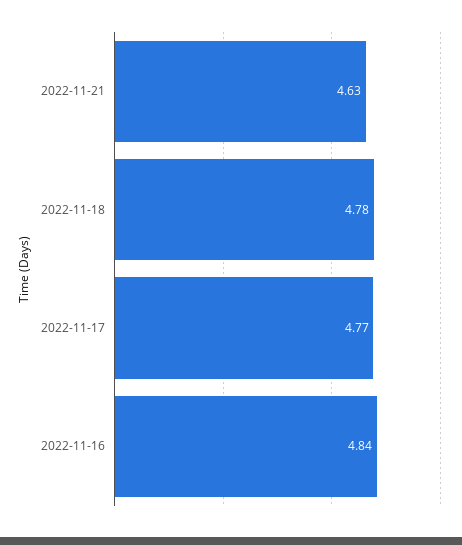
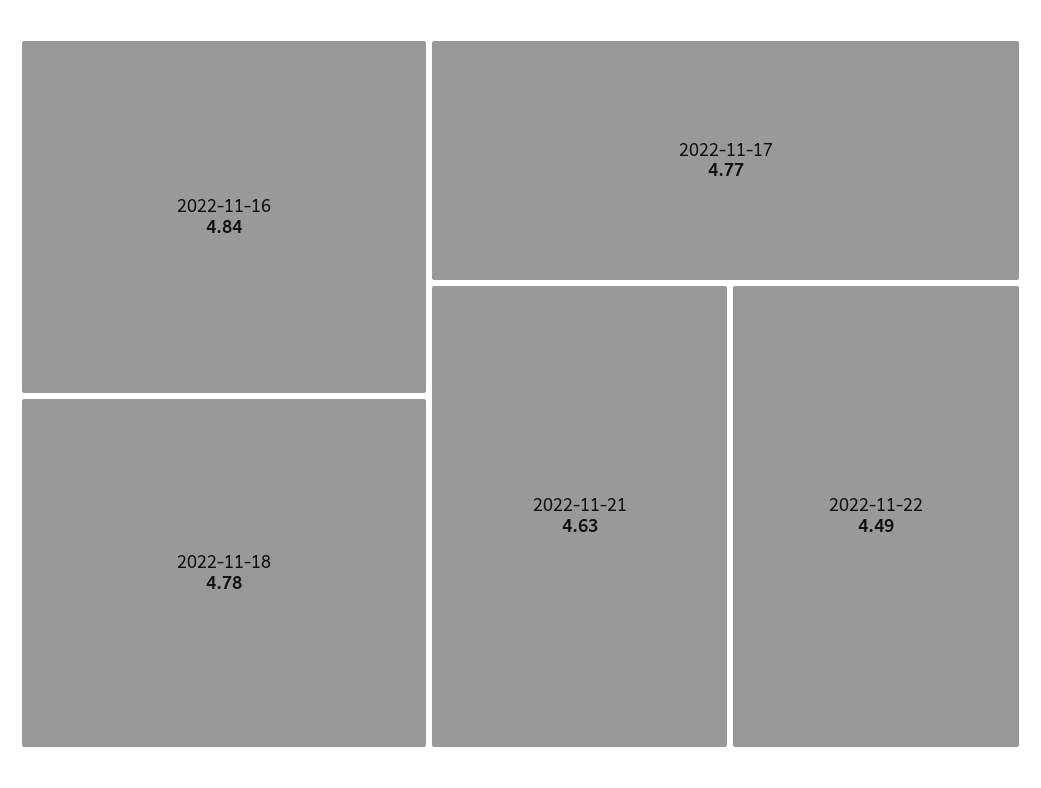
2022-11-22: none -> 4.49

